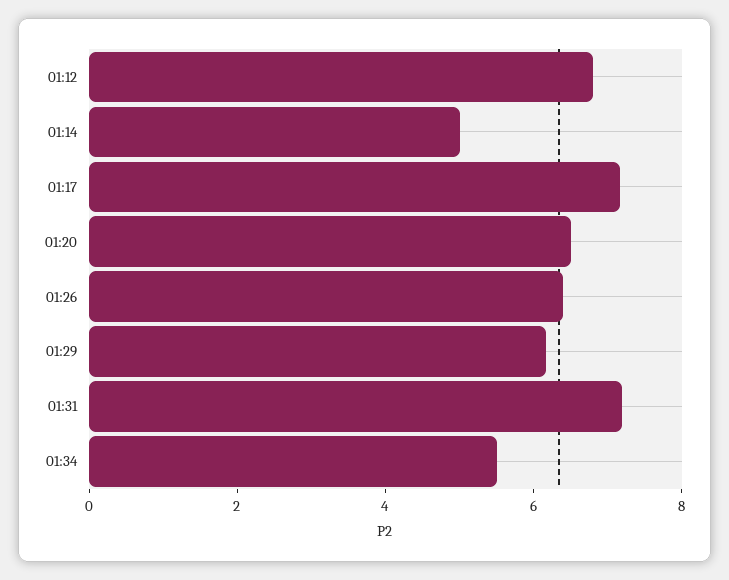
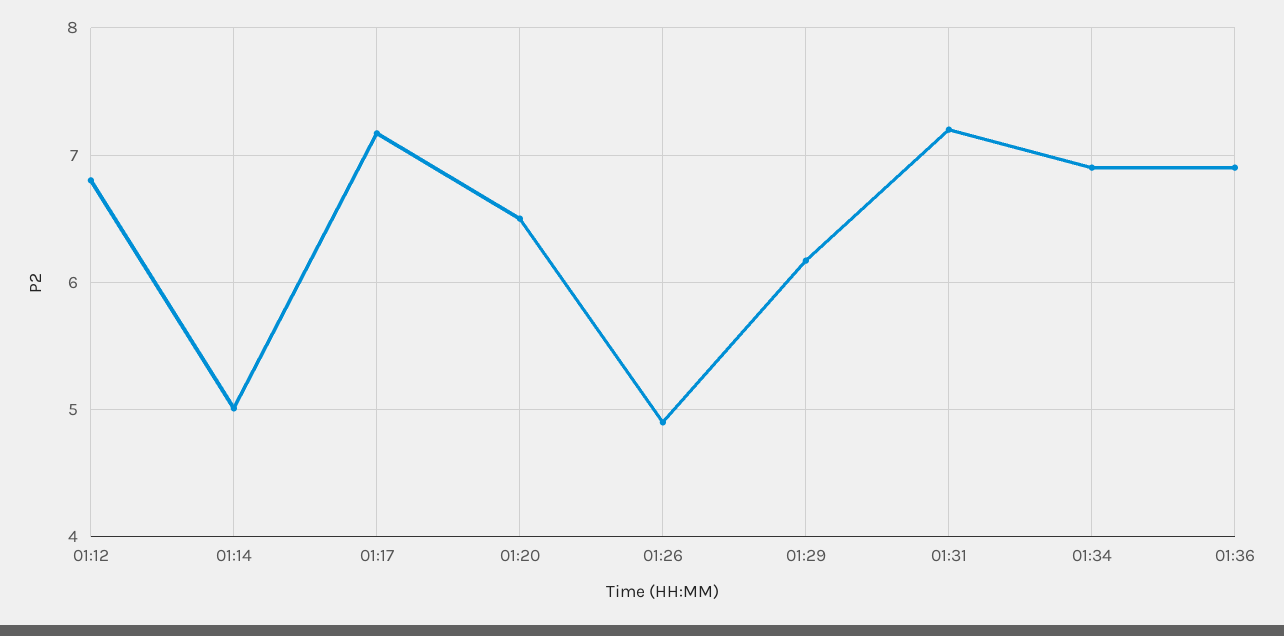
01:26: 6.5 -> 4.9
01:34: 5.5 -> 6.9
01:36: none -> 6.9

